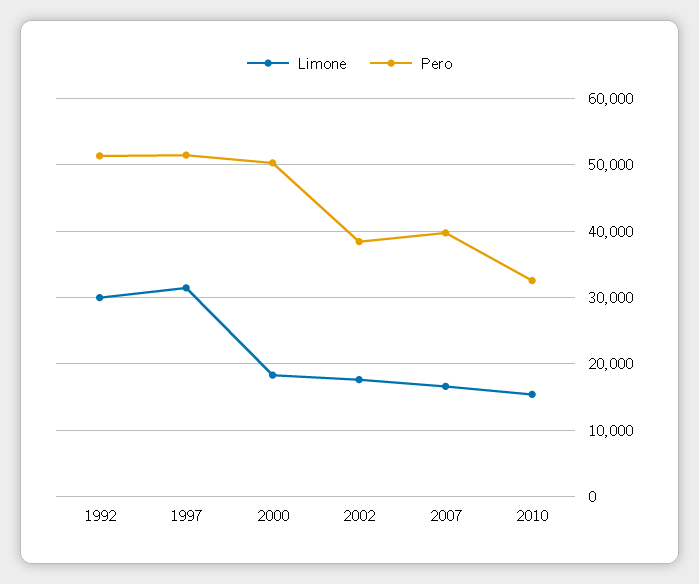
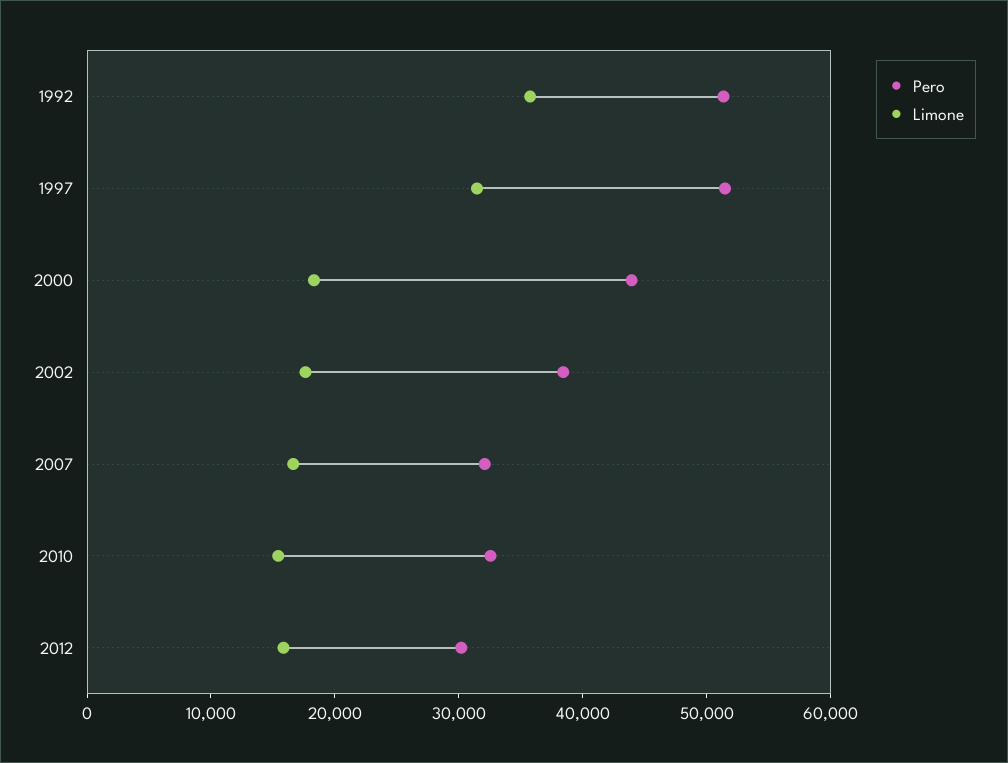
Limone, 1992: 30000 -> 36000
Pero, 2000: 50000 -> 44000
Pero, 2007: 40000 -> 32000
Pero, 2012: none -> 30000
Limone, 2012: none -> 16000

